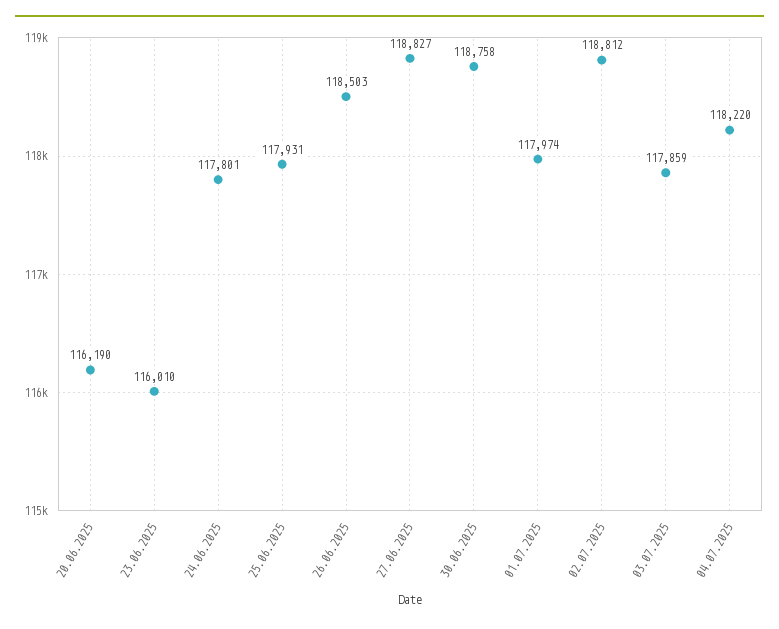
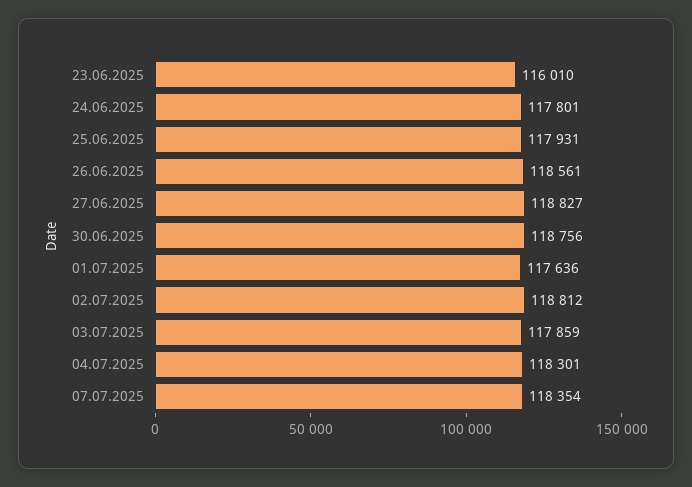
20.06.2025: 116190 -> none
26.06.2025: 118503 -> 118561
30.06.2025: 118758 -> 118756
01.07.2025: 117974 -> 117636
04.07.2025: 118220 -> 118301
07.07.2025: none -> 118354

